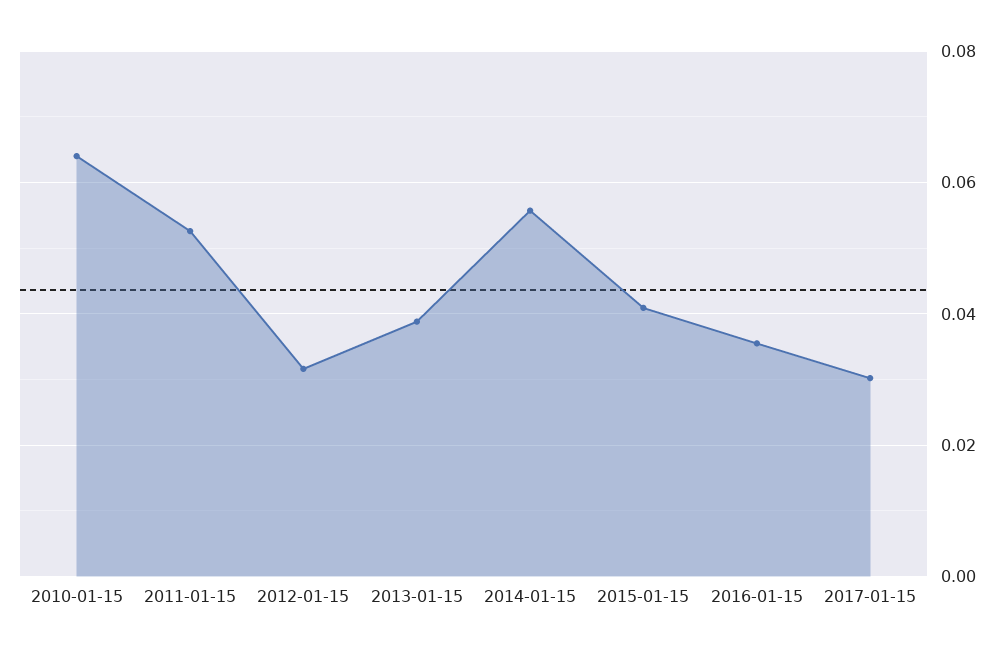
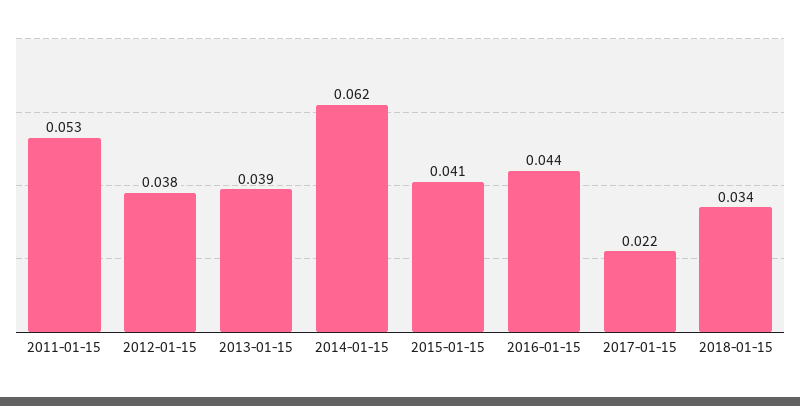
2010-01-15: 0.064 -> none
2012-01-15: 0.032 -> 0.038
2014-01-15: 0.056 -> 0.062
2016-01-15: 0.036 -> 0.044
2017-01-15: 0.03 -> 0.022
2018-01-15: none -> 0.034

